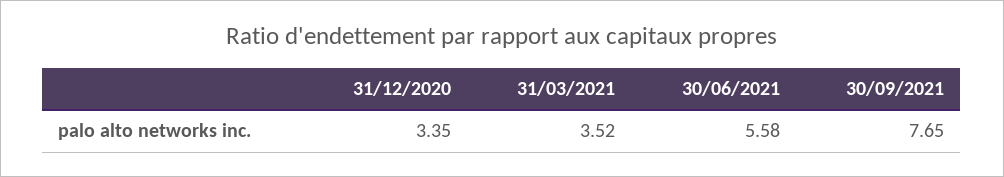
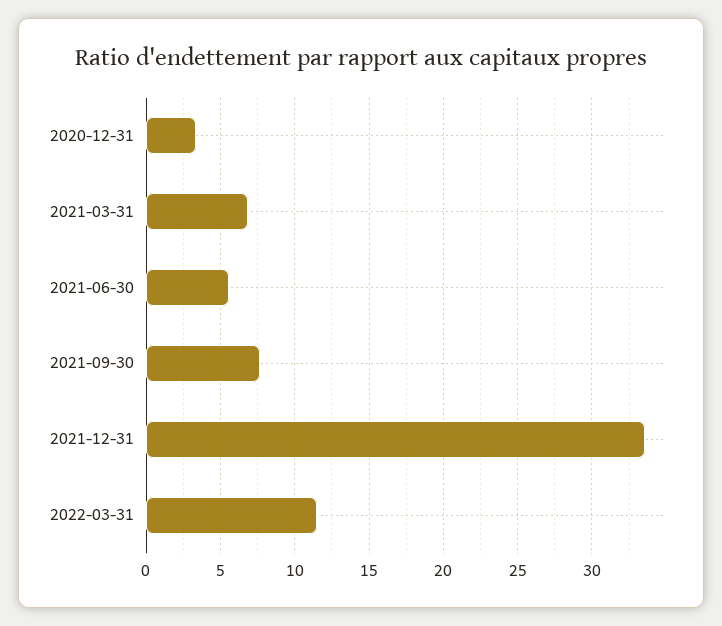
31/03/2021: 3.52 -> 7
2021-12-31: none -> 33.5
2022-03-31: none -> 11.5

